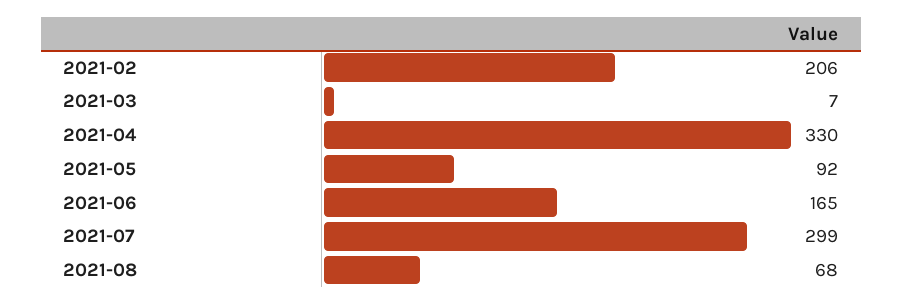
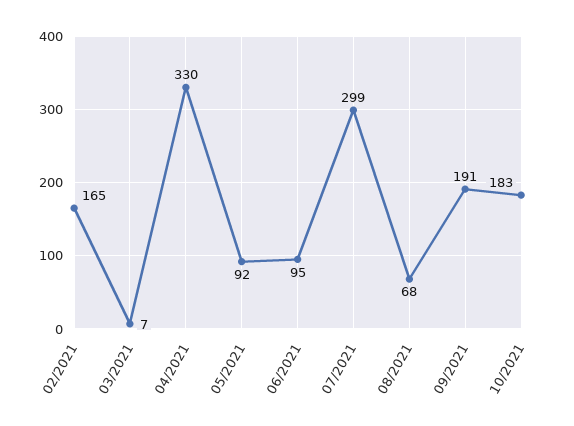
2021-02: 206 -> 165
2021-06: 165 -> 95
09/2021: none -> 191
10/2021: none -> 183

